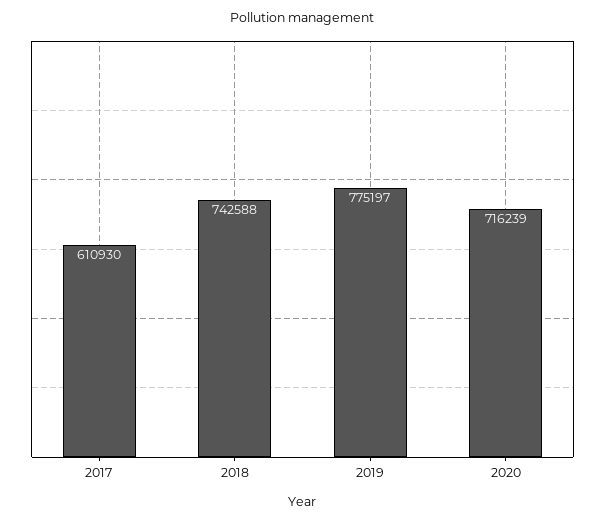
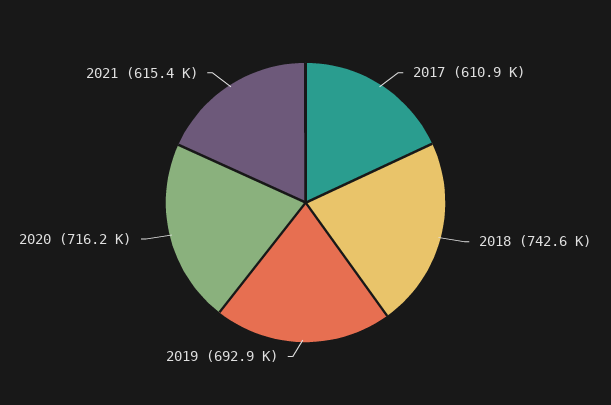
2019: 775197 -> 692900
2021: none -> 615400

